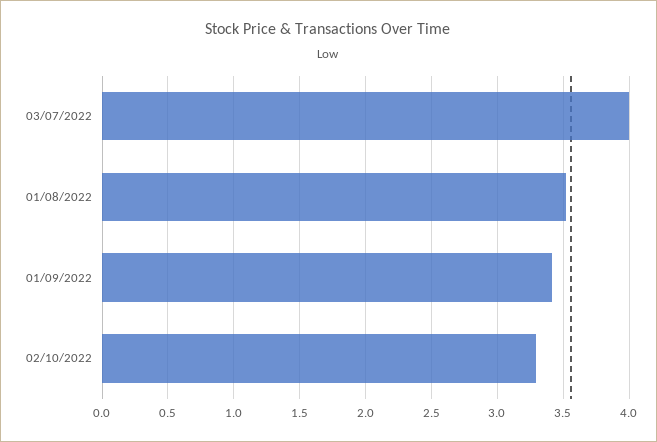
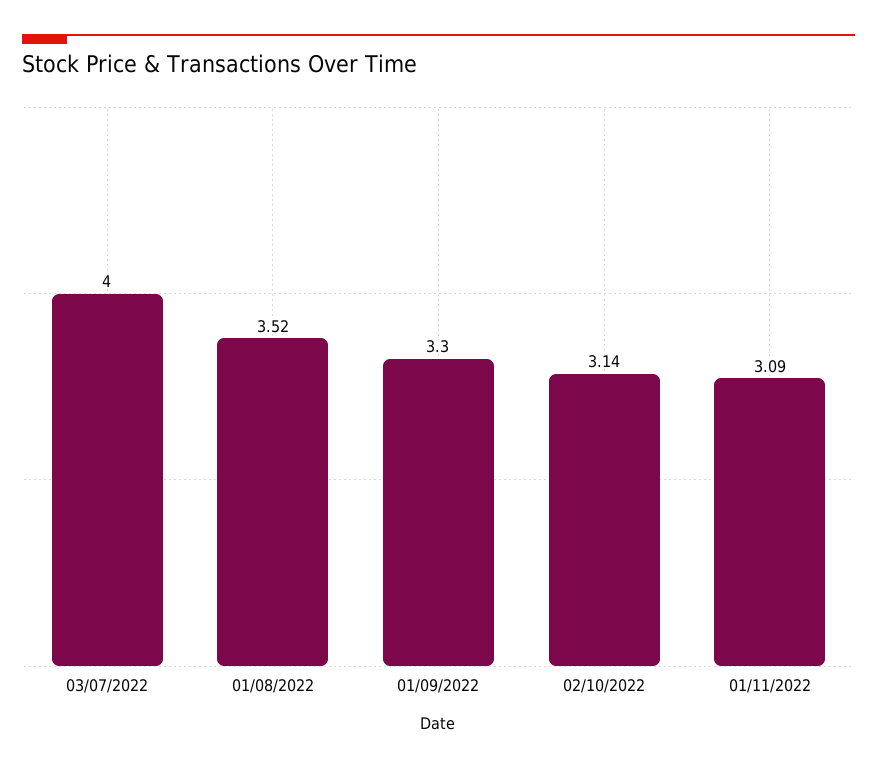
01/09/2022: 3.4 -> 3.3
02/10/2022: 3.3 -> 3.14
01/11/2022: none -> 3.09

